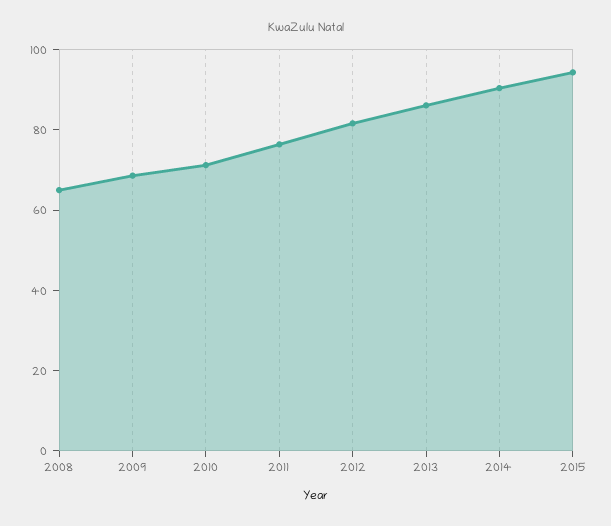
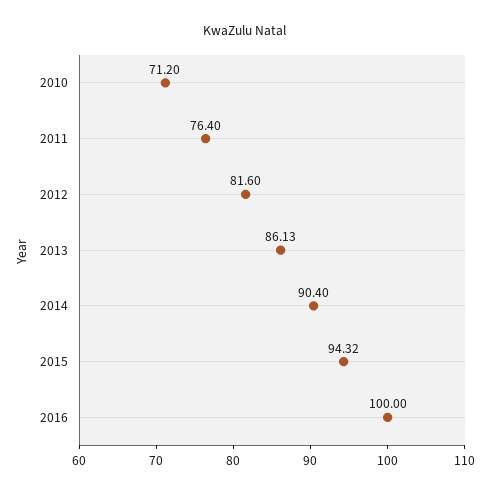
2008: 65 -> none
2009: 70 -> none
2016: none -> 100

